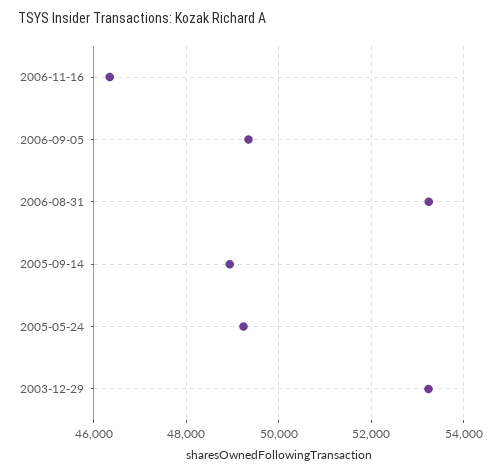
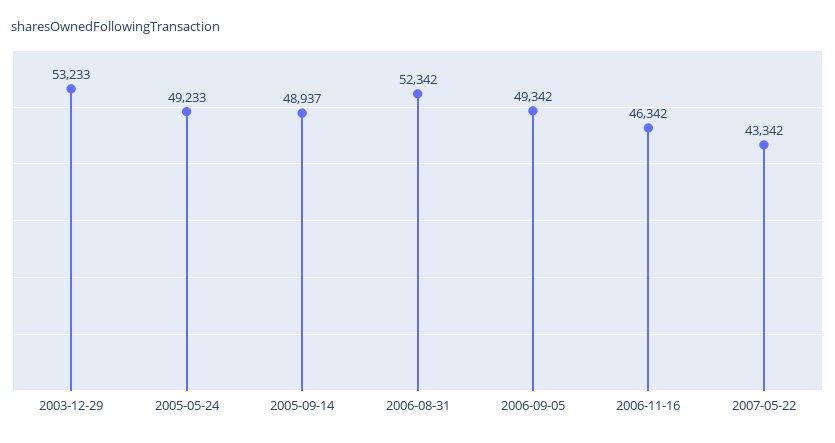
2006-08-31: 53200 -> 52342
2007-05-22: none -> 43342

